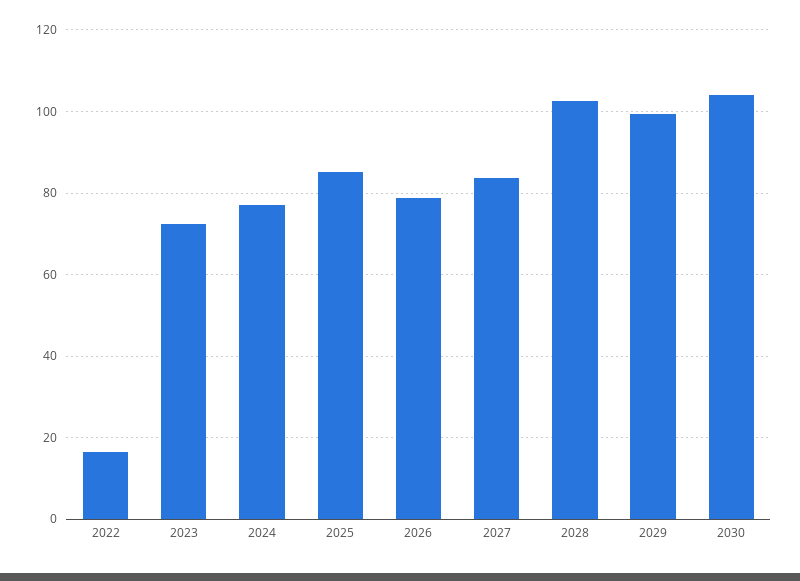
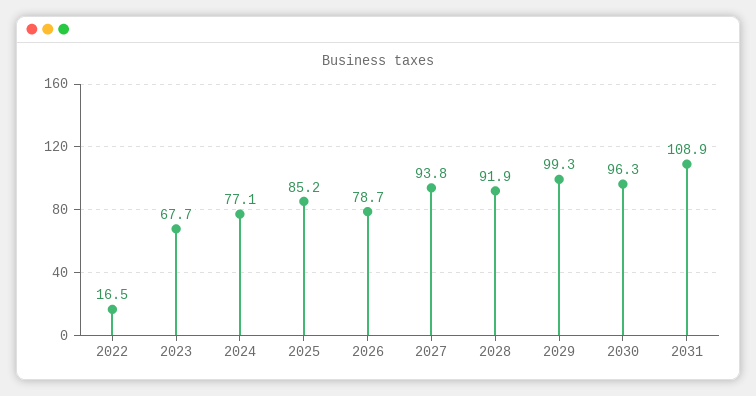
2023: 72 -> 67.7
2027: 84 -> 93.8
2028: 102 -> 91.9
2030: 104 -> 96.3
2031: none -> 108.9

